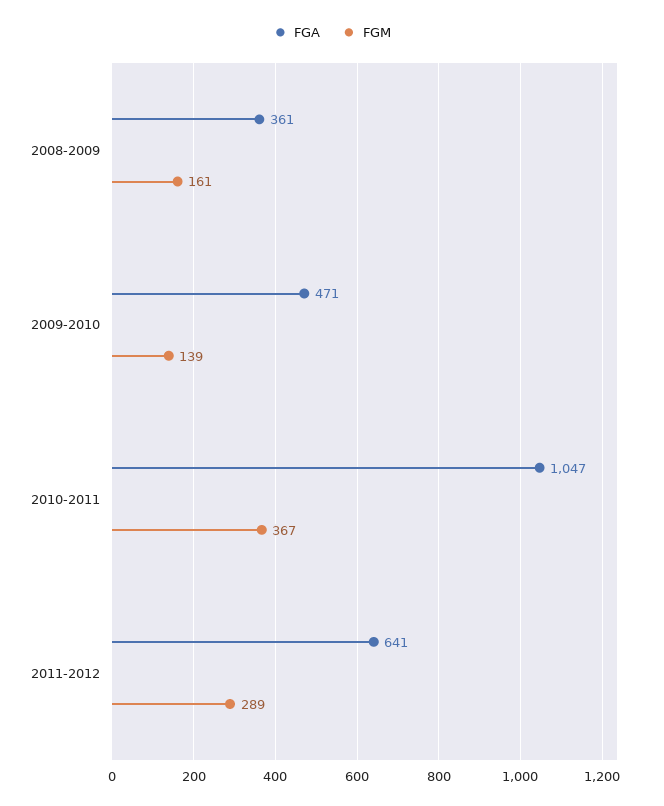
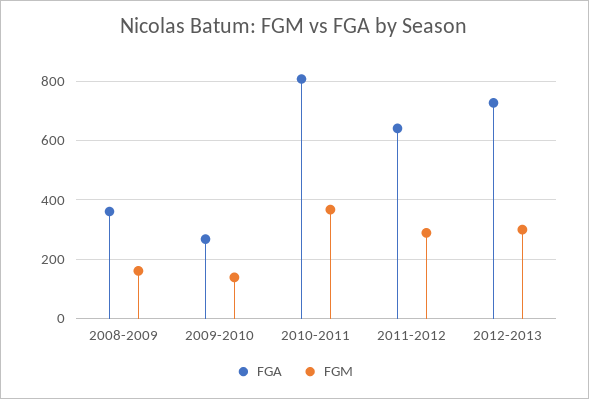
FGA, 2009-2010: 471 -> 275
FGA, 2010-2011: 1047 -> 800
FGA, 2012-2013: none -> 725
FGM, 2012-2013: none -> 300

